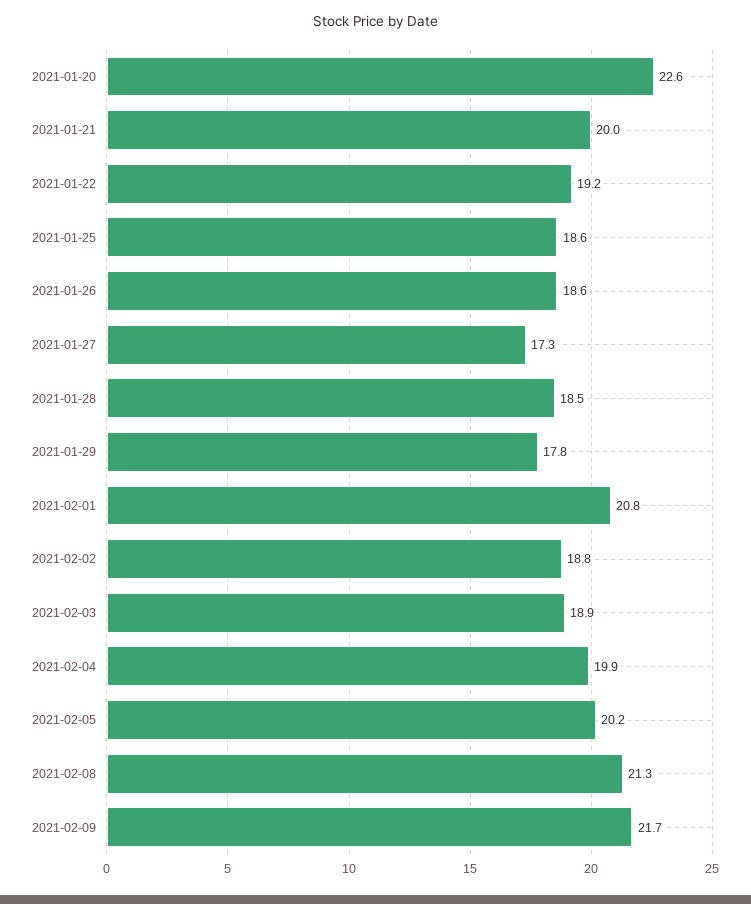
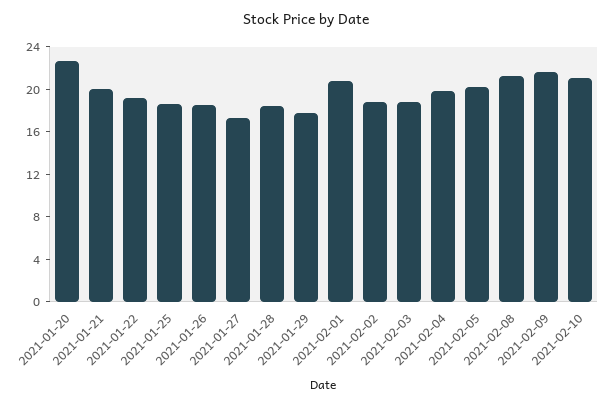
2021-02-10: none -> 21

